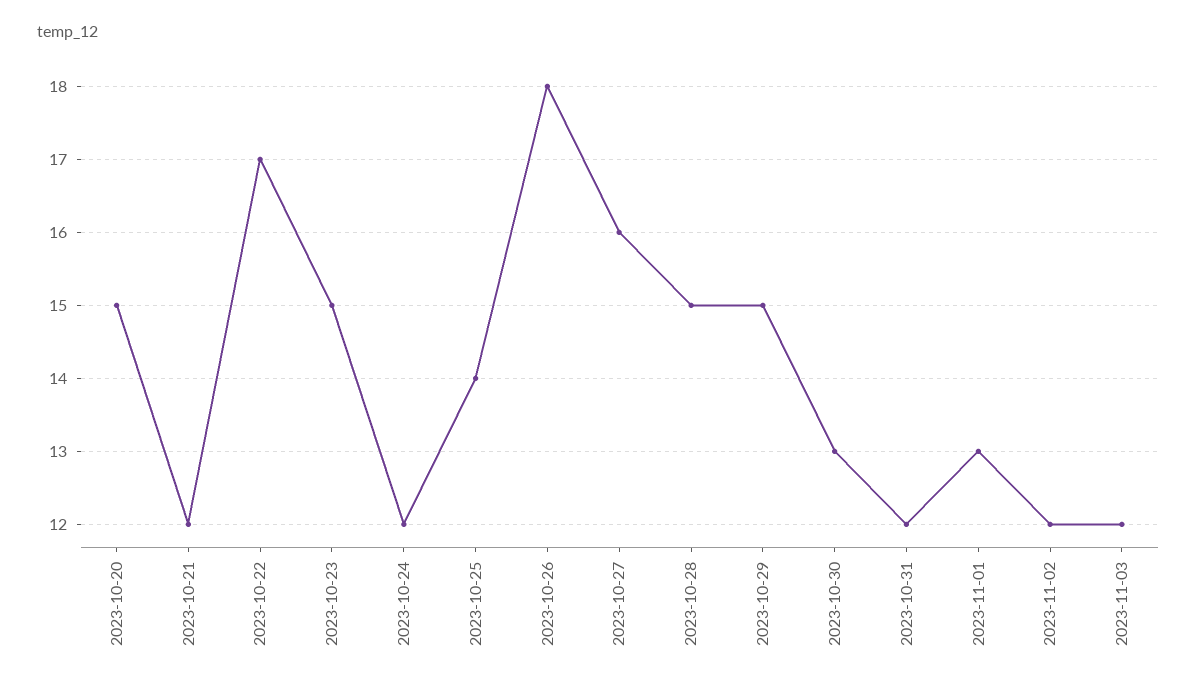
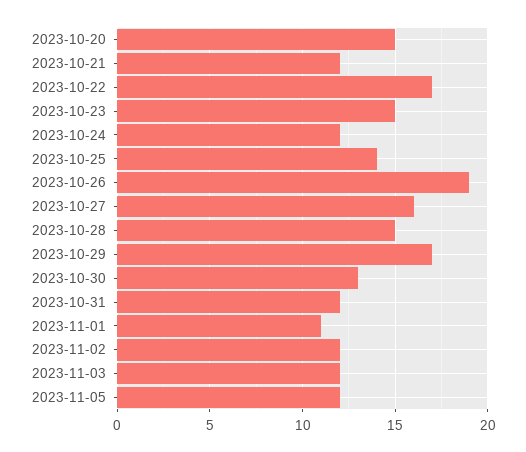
2023-10-26: 18 -> 19
2023-10-29: 15 -> 17
2023-11-01: 13 -> 11
2023-11-05: none -> 12

